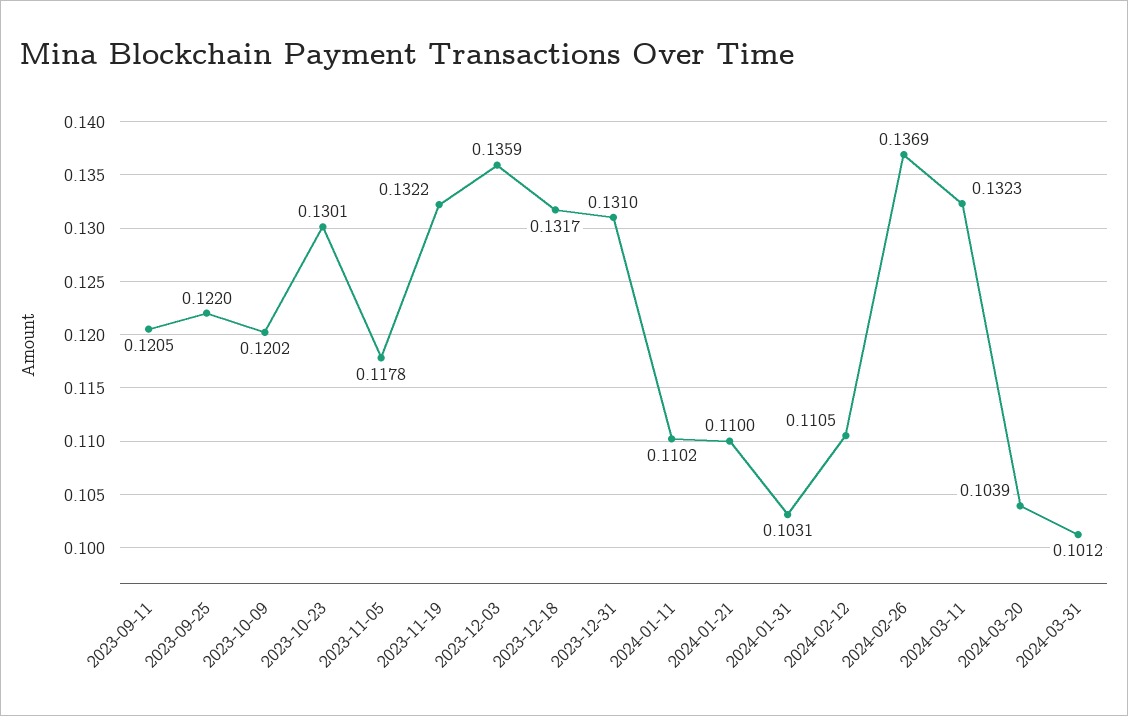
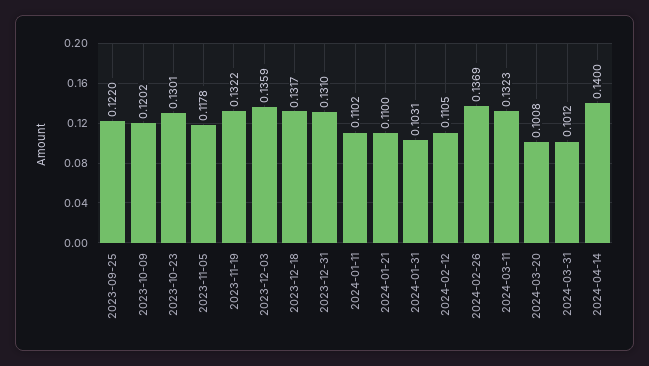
2023-09-11: 0.1205 -> none
2024-03-20: 0.1039 -> 0.1008
2024-04-14: none -> 0.14

